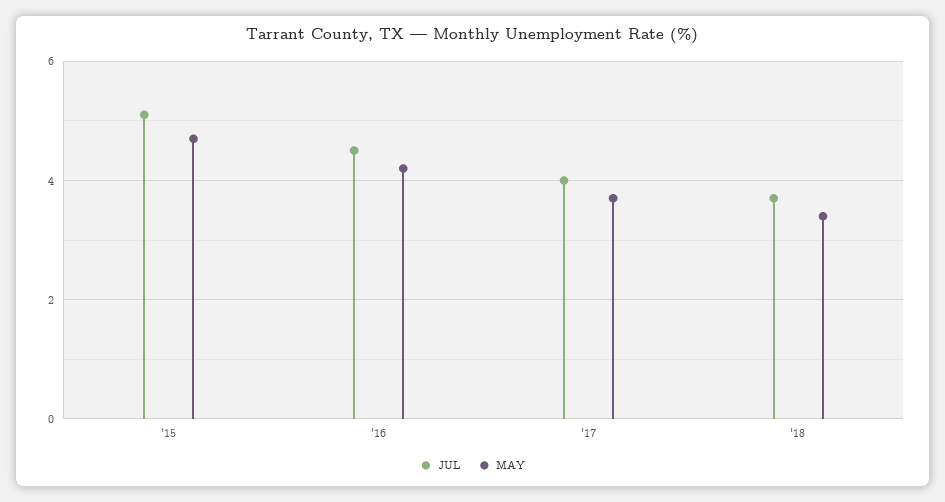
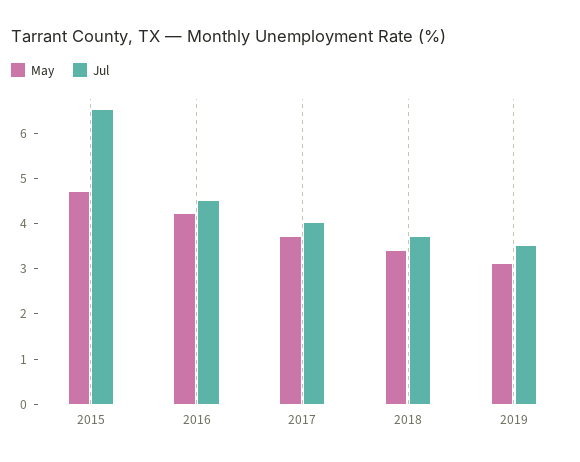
JUL, '15: 5 -> 6.5
MAY, 2019: none -> 3
JUL, 2019: none -> 3.5

